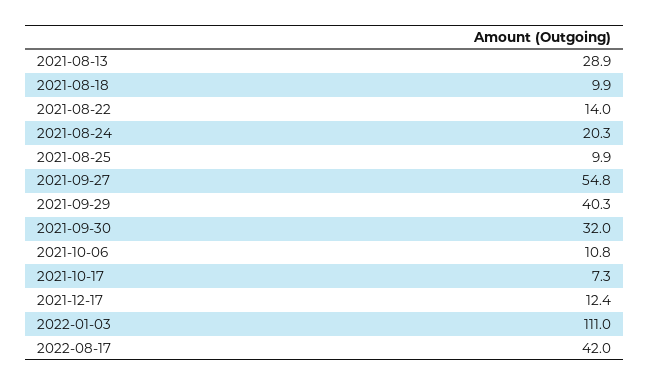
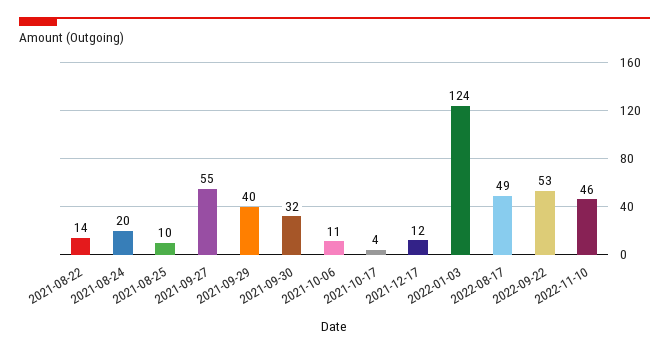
2021-08-13: 28.9 -> none
2021-08-18: 9.9 -> none
2021-10-17: 7.3 -> 4
2022-01-03: 111 -> 124
2022-08-17: 42 -> 49
2022-09-22: none -> 53
2022-11-10: none -> 46

